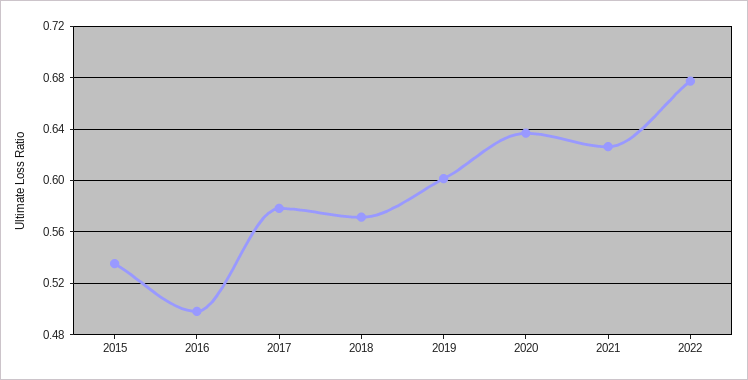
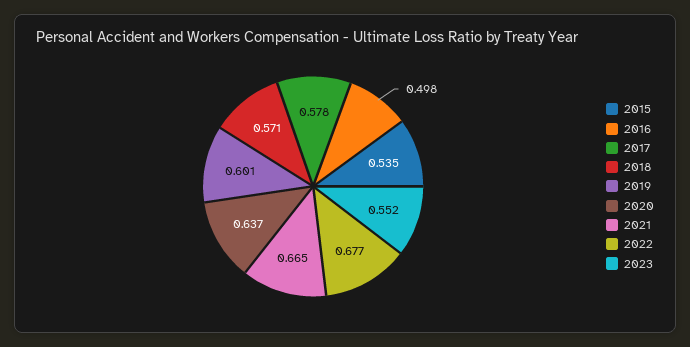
2021: 0.625 -> 0.665
2023: none -> 0.552

